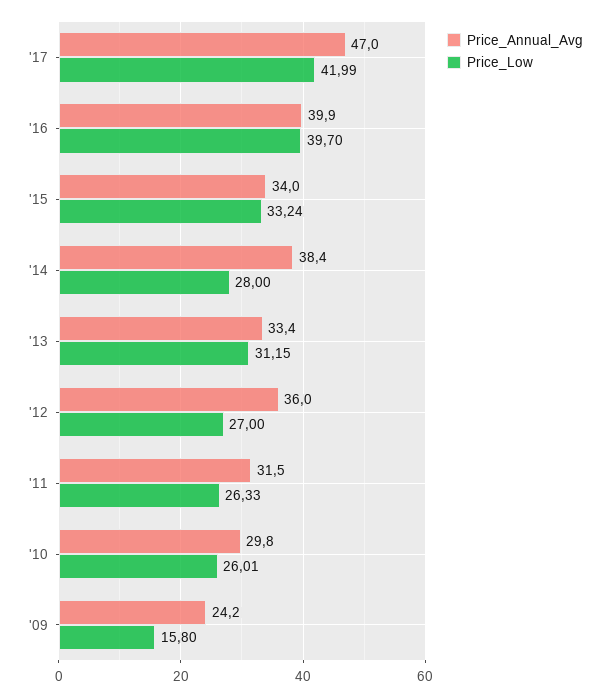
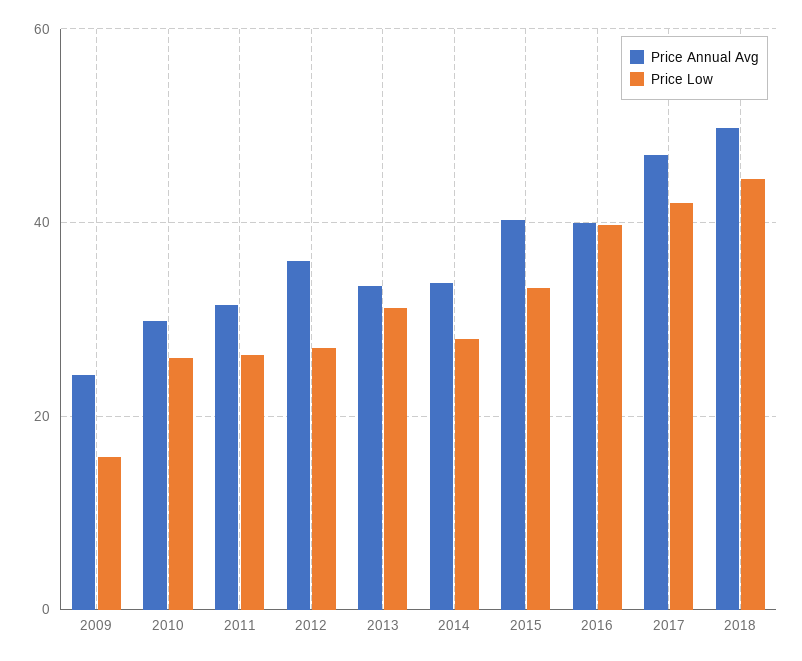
Price_Annual_Avg, '15: 34 -> 40
Price_Annual_Avg, '14: 38.4 -> 34
Price_Annual_Avg, 2018: none -> 50
Price_Low, 2018: none -> 44

